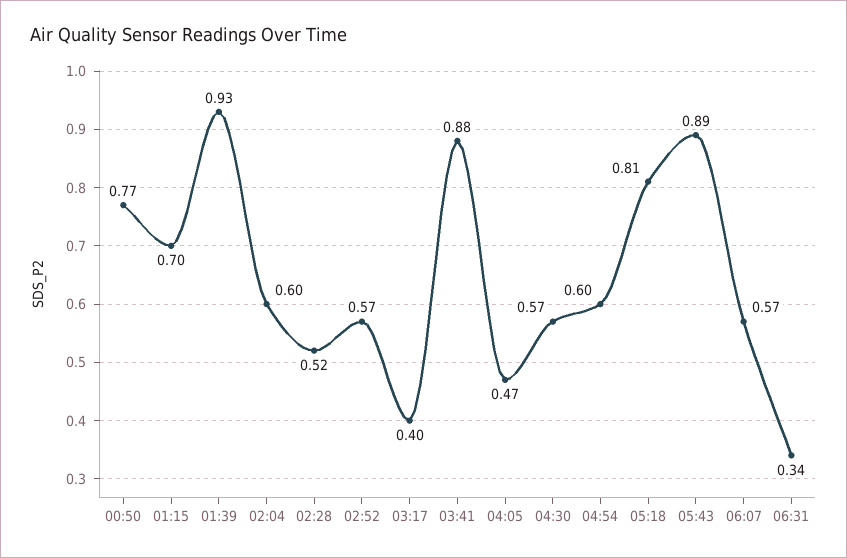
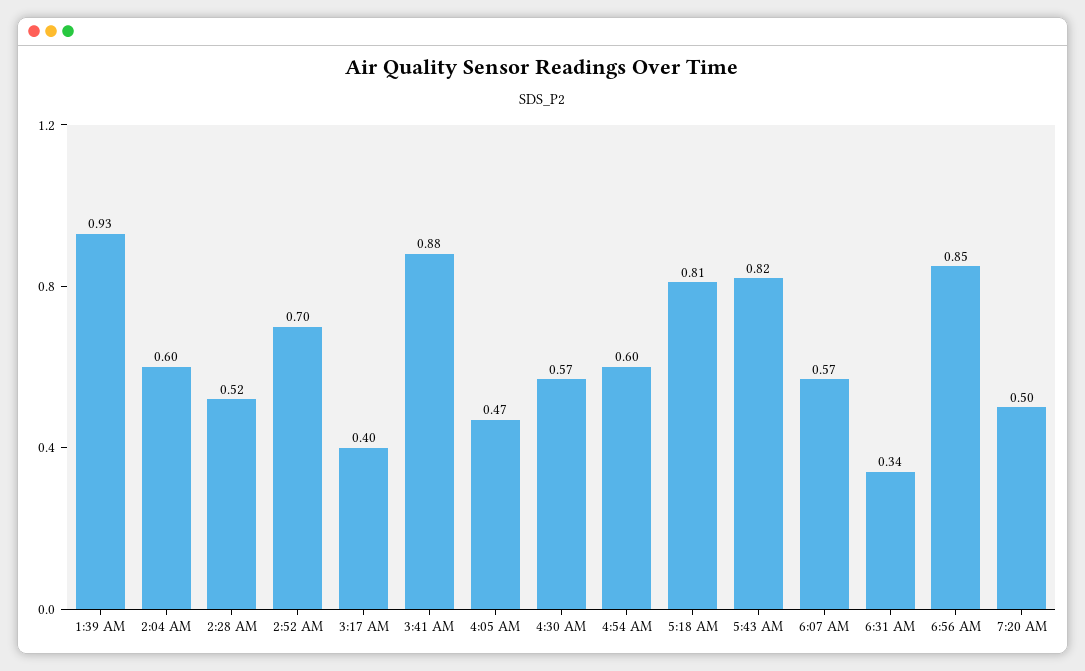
00:50: 0.77 -> none
01:15: 0.7 -> none
02:52: 0.57 -> 0.7
05:43: 0.89 -> 0.82
6:56 AM: none -> 0.85
7:20 AM: none -> 0.5

